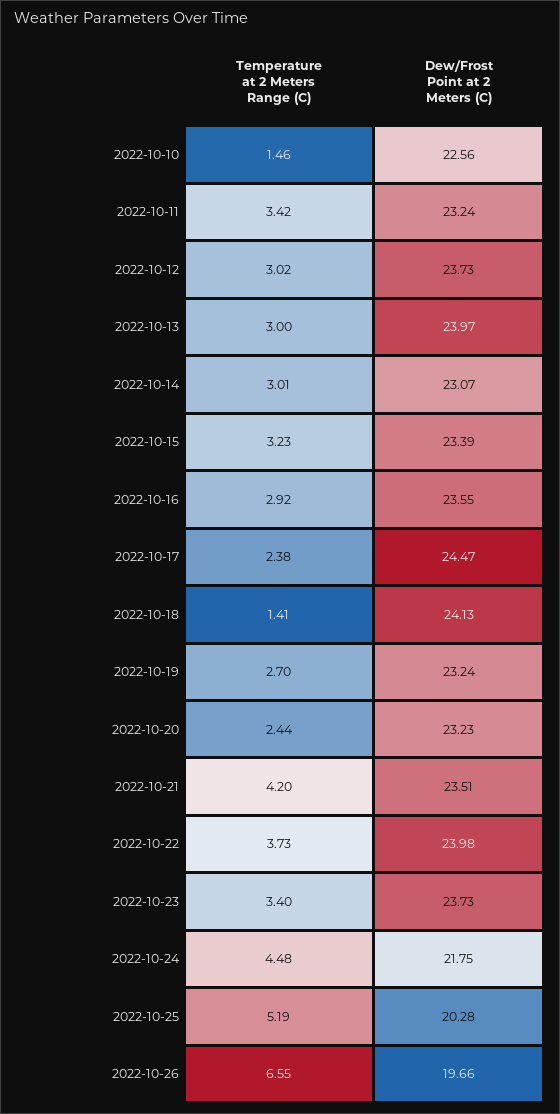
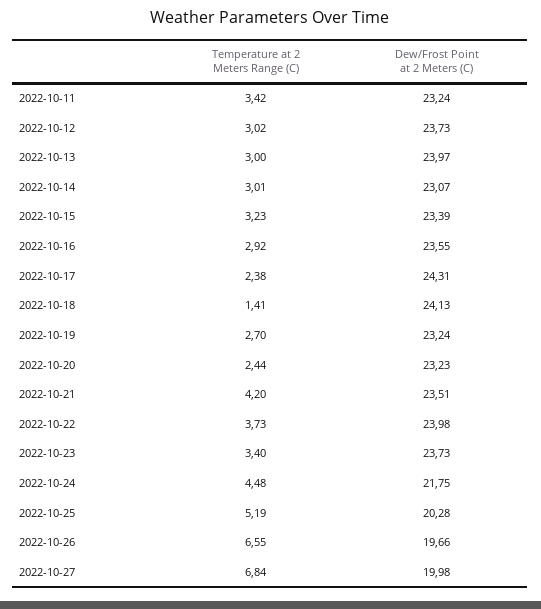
Temperature at 2 Meters Range (C), 2022-10-10: 1.46 -> none
Dew/Frost Point at 2 Meters (C), 2022-10-10: 22.56 -> none
Dew/Frost Point at 2 Meters (C), 2022-10-17: 24.47 -> 24.31
Temperature at 2 Meters Range (C), 2022-10-27: none -> 6.84
Dew/Frost Point at 2 Meters (C), 2022-10-27: none -> 19.98

